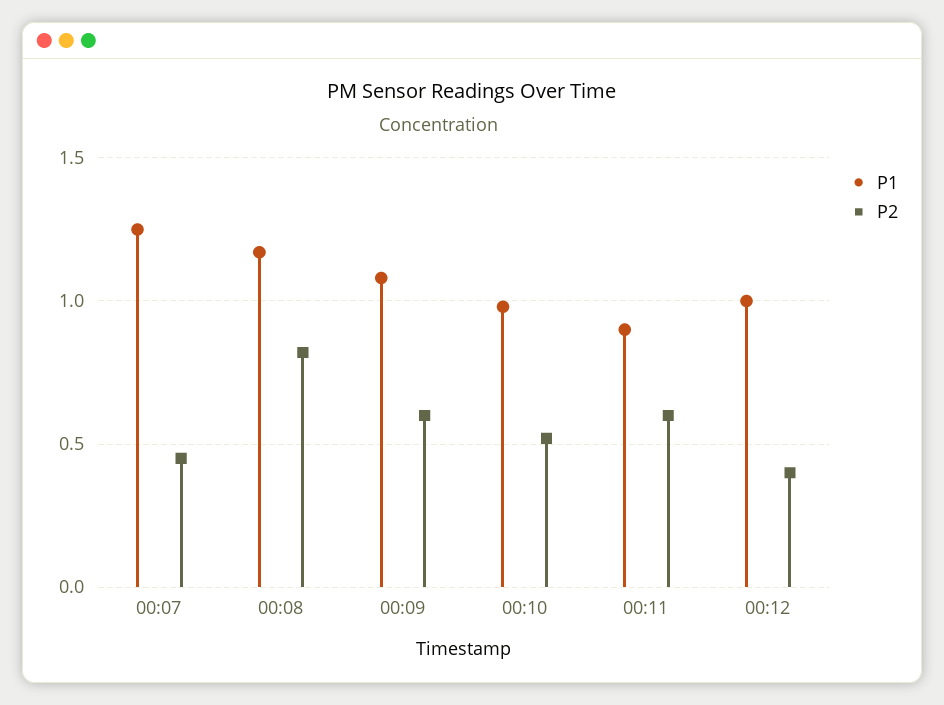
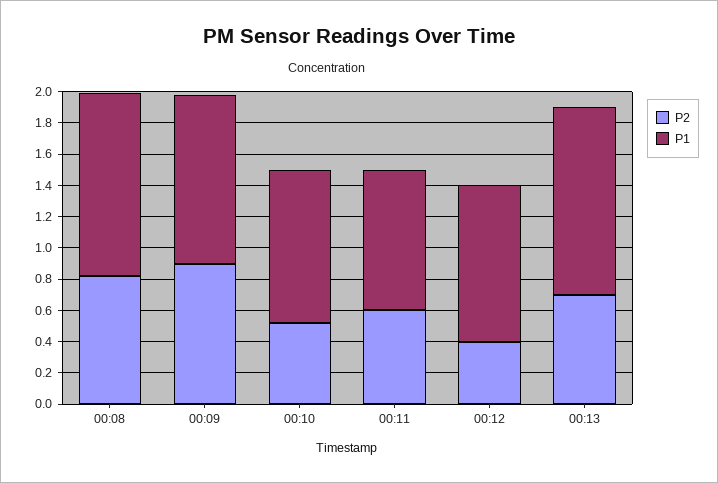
P1, 00:07: 1.25 -> none
P2, 00:07: 0.45 -> none
P2, 00:09: 0.6 -> 0.9
P2, 00:13: none -> 0.7
P1, 00:13: none -> 1.2

